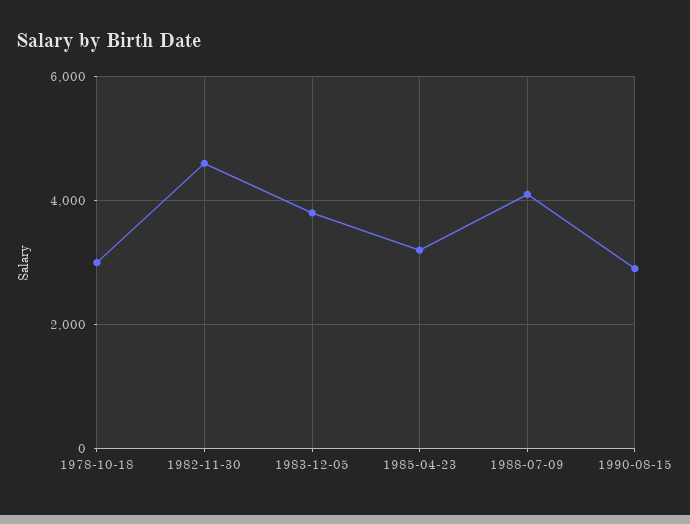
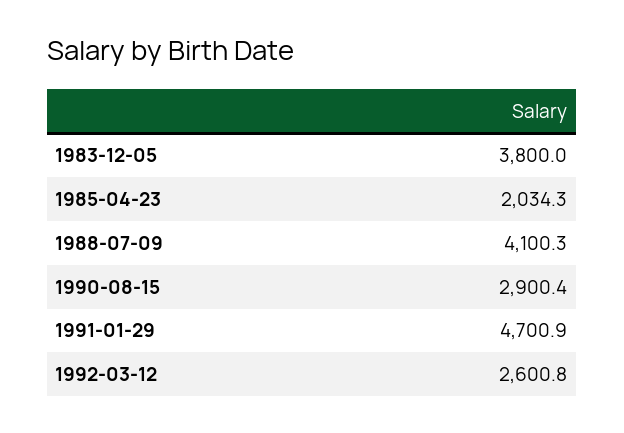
1978-10-18: 3000 -> none
1982-11-30: 4600 -> none
1985-04-23: 3200 -> 2034.3
1991-01-29: none -> 4700.9
1992-03-12: none -> 2600.8

